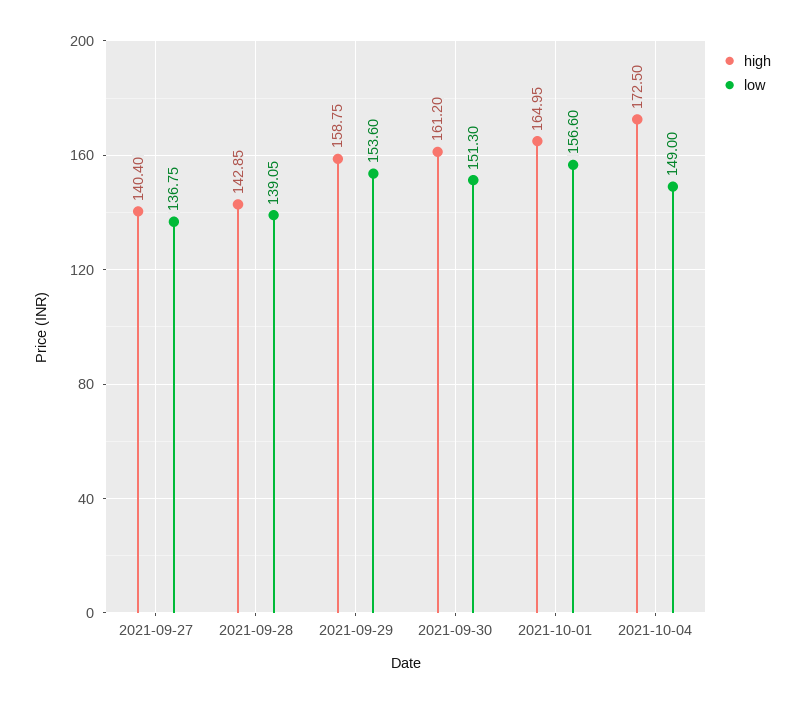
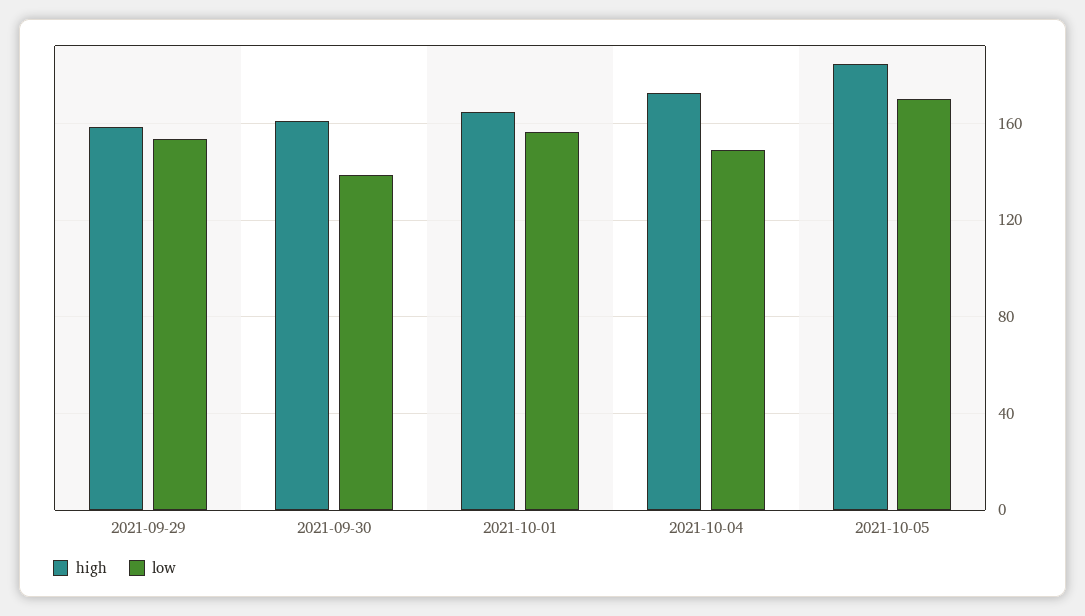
high, 2021-09-27: 140.4 -> none
low, 2021-09-27: 136.75 -> none
high, 2021-09-28: 142.85 -> none
low, 2021-09-28: 139.05 -> none
low, 2021-09-30: 151.3 -> 140
high, 2021-10-05: none -> 185
low, 2021-10-05: none -> 170

